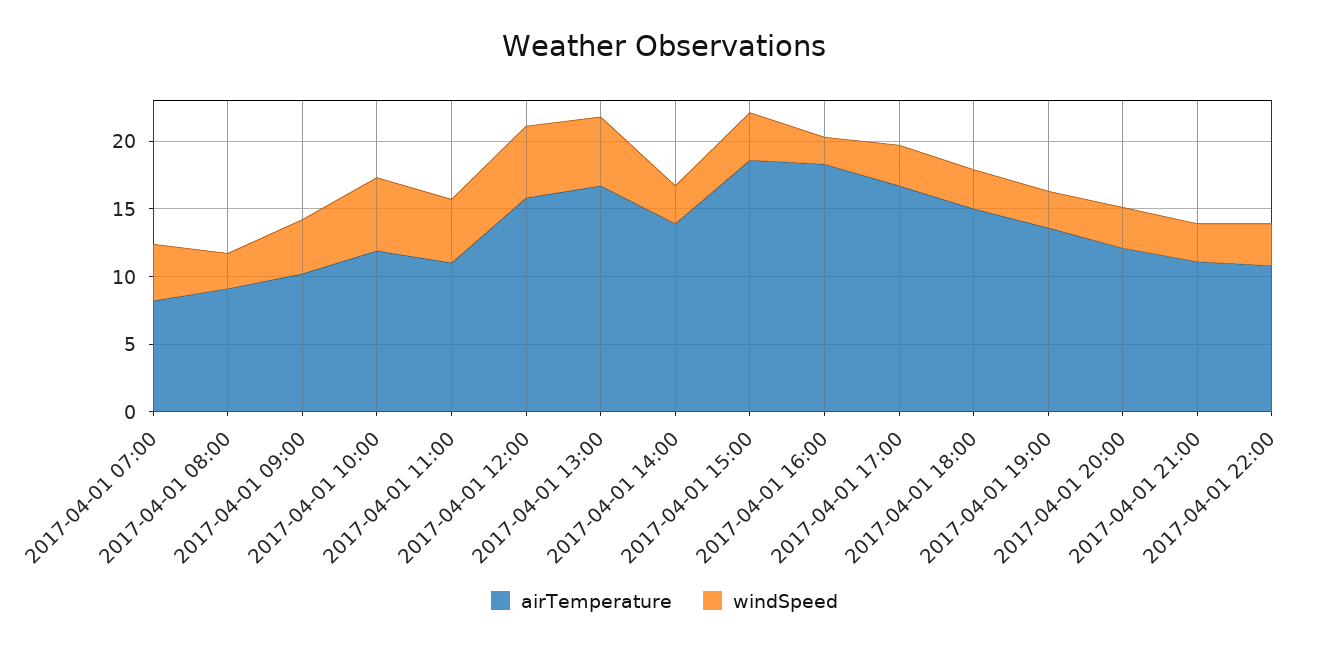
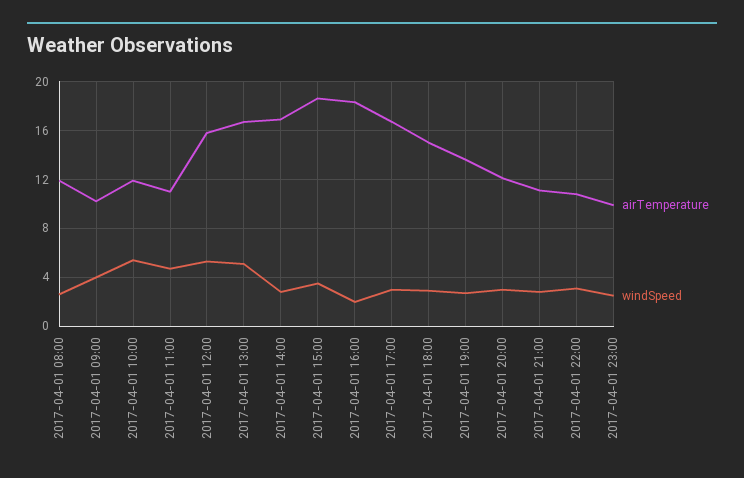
airTemperature, 2017-04-01 07:00: 8 -> none
windSpeed, 2017-04-01 07:00: 4 -> none
airTemperature, 2017-04-01 08:00: 9 -> 12
airTemperature, 2017-04-01 14:00: 14 -> 17
airTemperature, 2017-04-01 23:00: none -> 10
windSpeed, 2017-04-01 23:00: none -> 2.5

